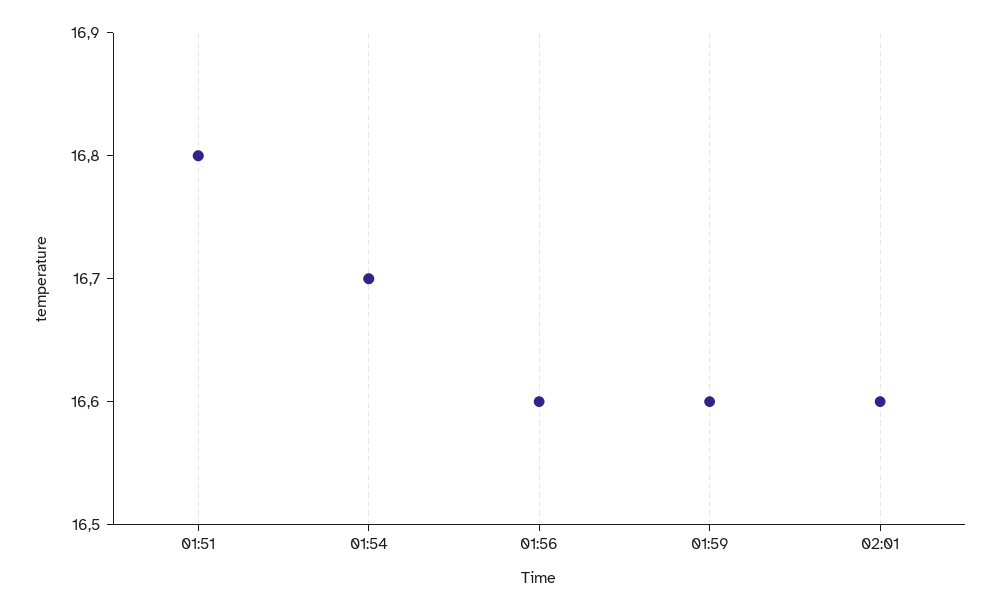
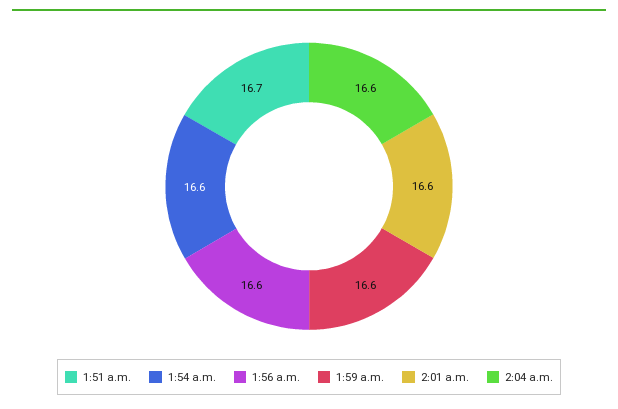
01:51: 16.8 -> 16.7
01:54: 16.7 -> 16.6
2:04 a.m.: none -> 16.6

